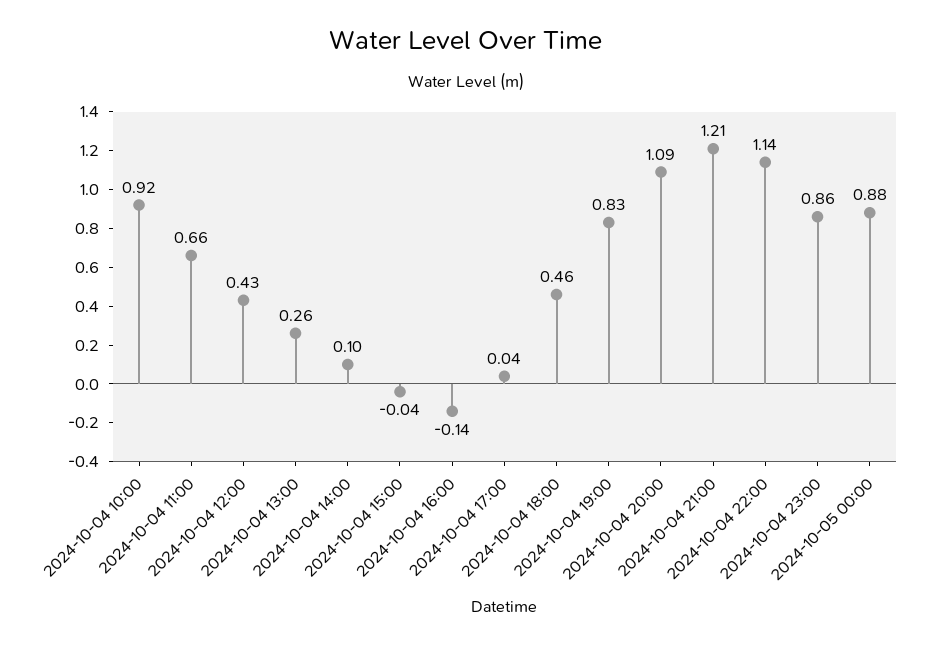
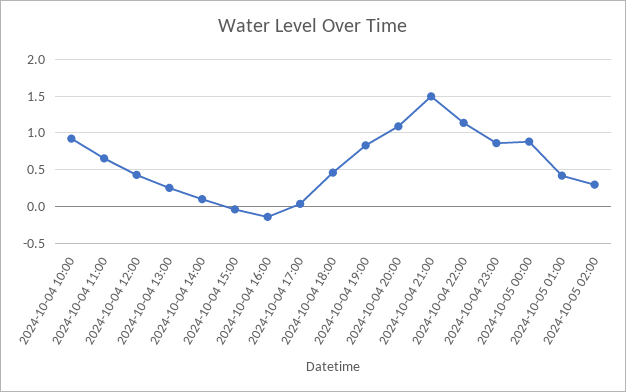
2024-10-04 21:00: 1.21 -> 1.5
2024-10-05 01:00: none -> 0.4
2024-10-05 02:00: none -> 0.3

